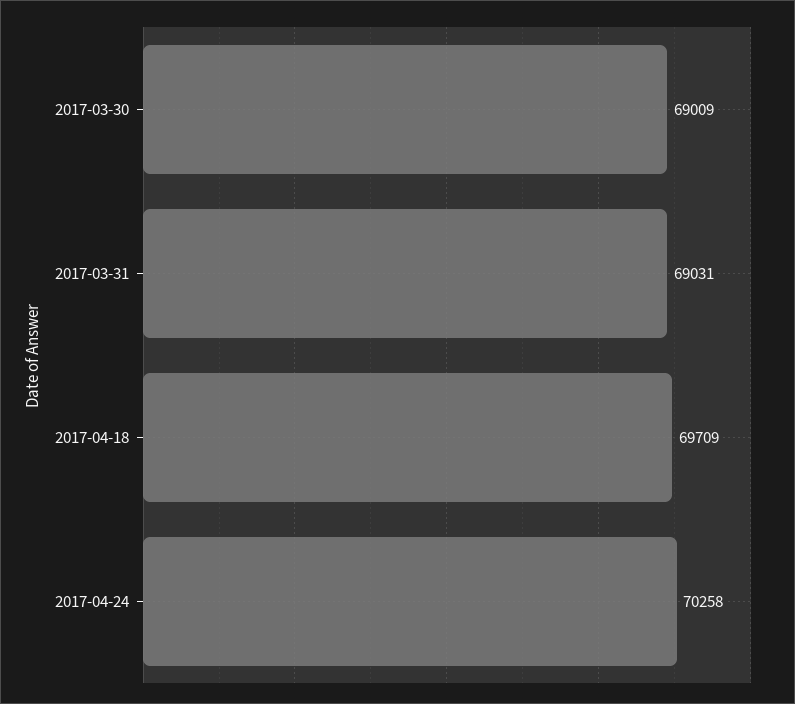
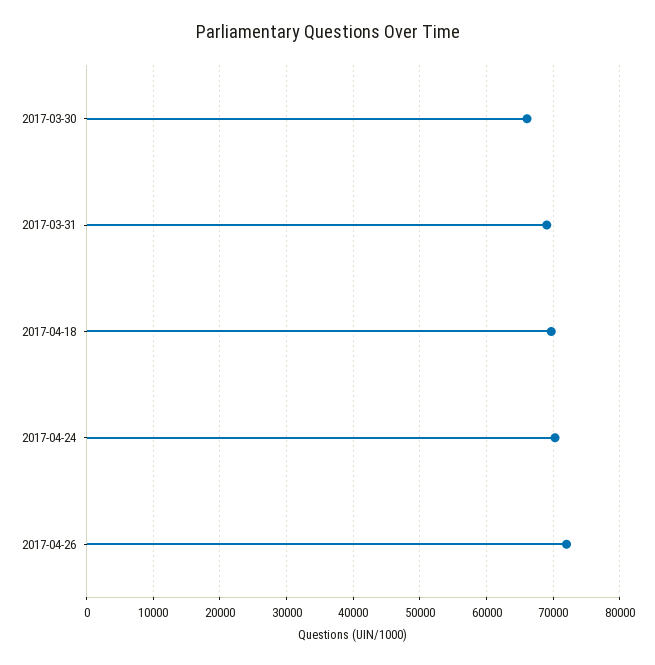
2017-03-30: 69009 -> 66000
2017-04-26: none -> 72000

